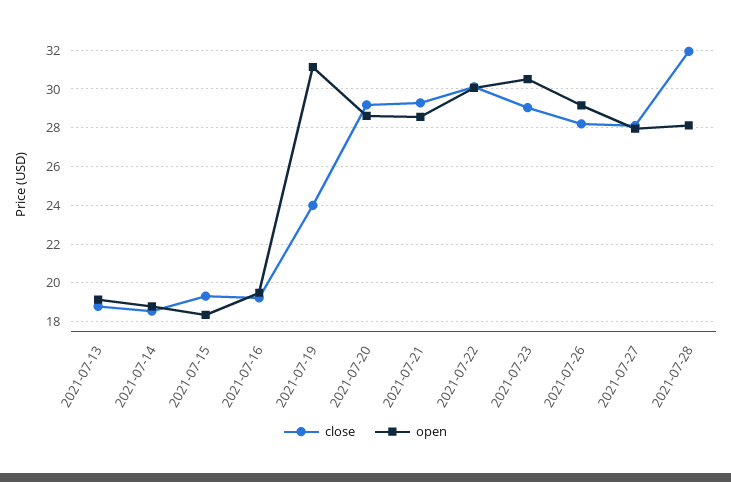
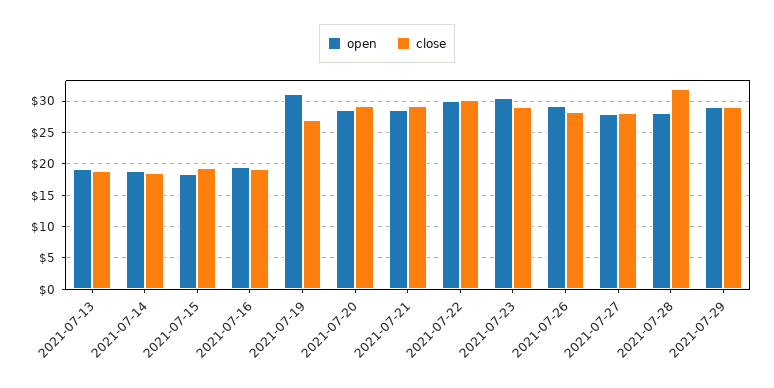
close, 2021-07-19: 24 -> 27
open, 2021-07-29: none -> 29
close, 2021-07-29: none -> 29

